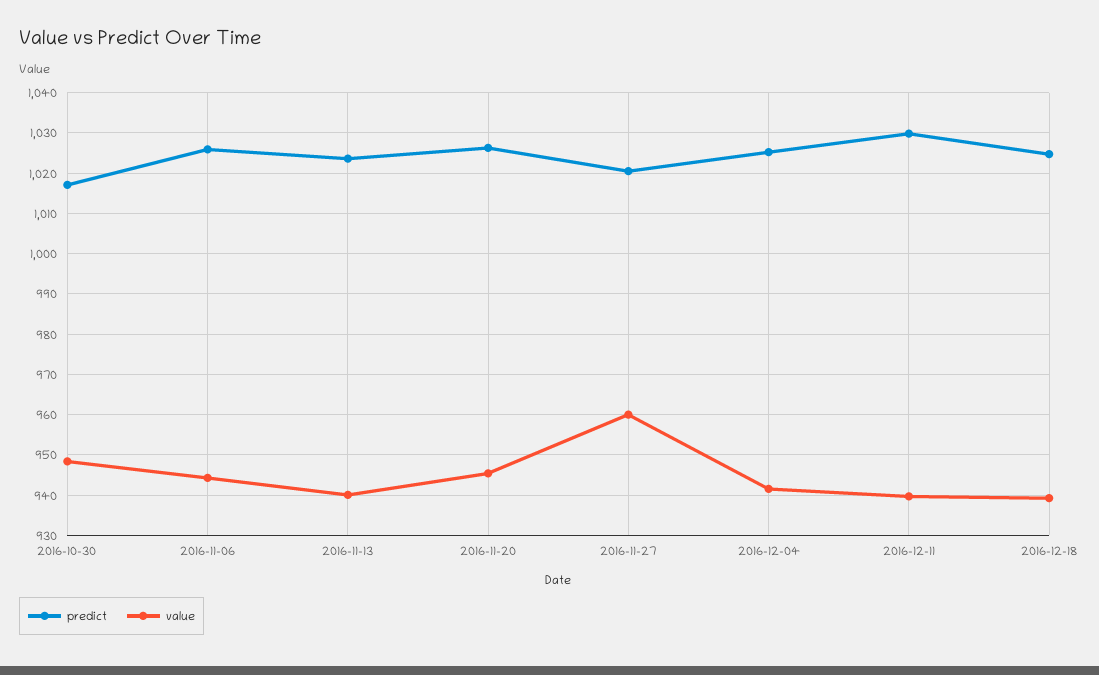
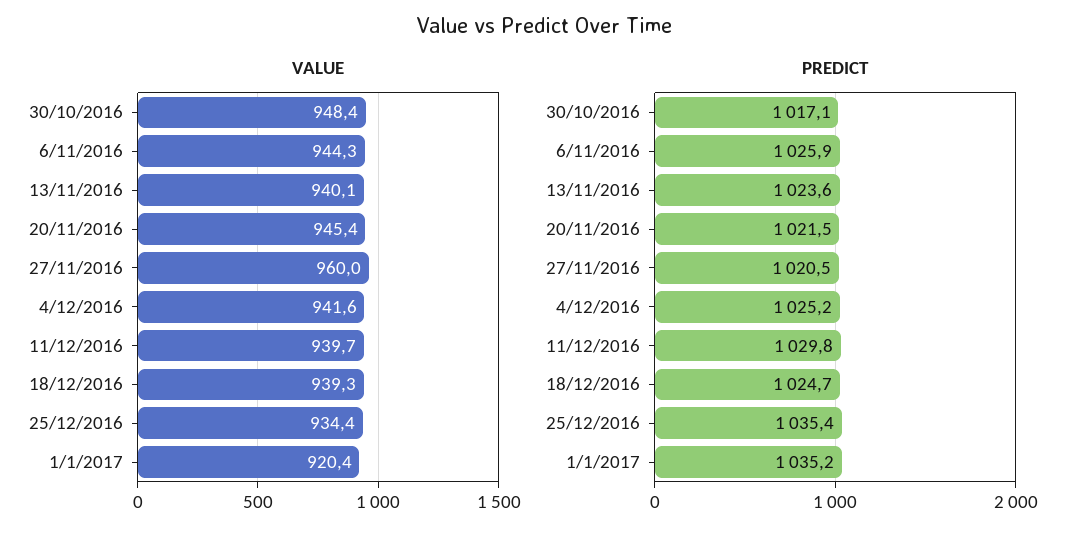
predict, 2016-11-20: 1026 -> 1021.5
value, 25/12/2016: none -> 934.4
value, 1/1/2017: none -> 920.4
predict, 25/12/2016: none -> 1035.4
predict, 1/1/2017: none -> 1035.2

